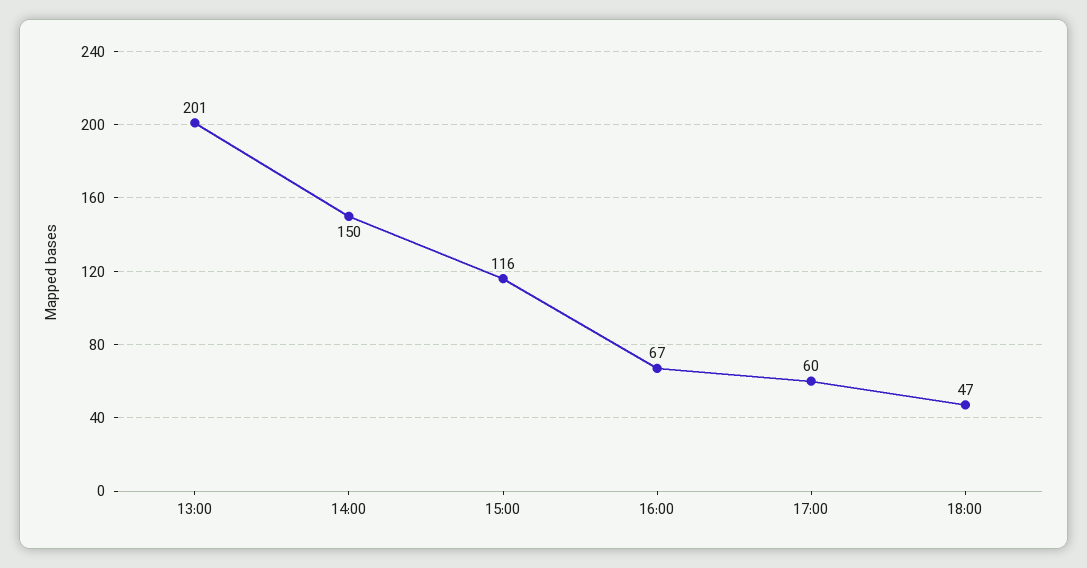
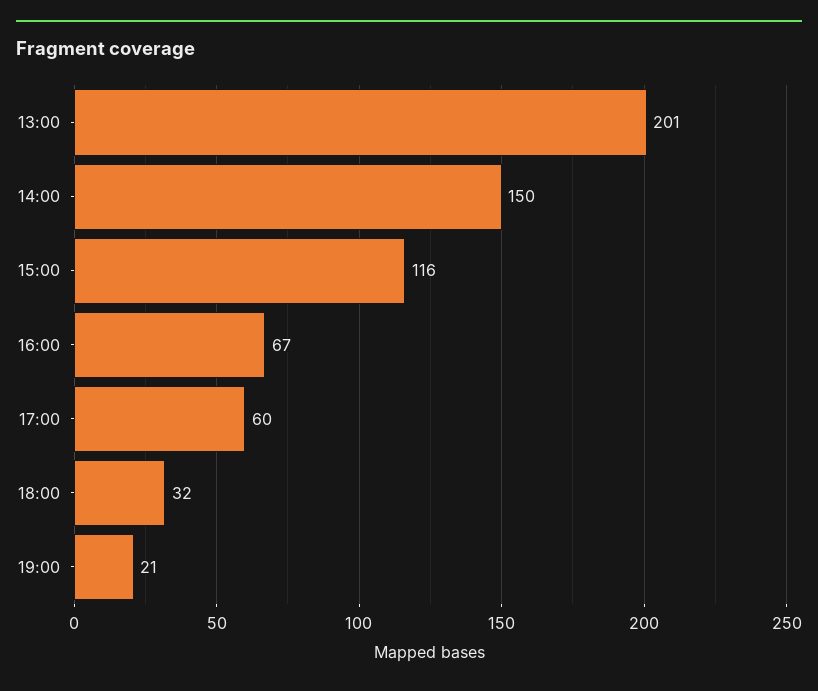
18:00: 47 -> 32
19:00: none -> 21

